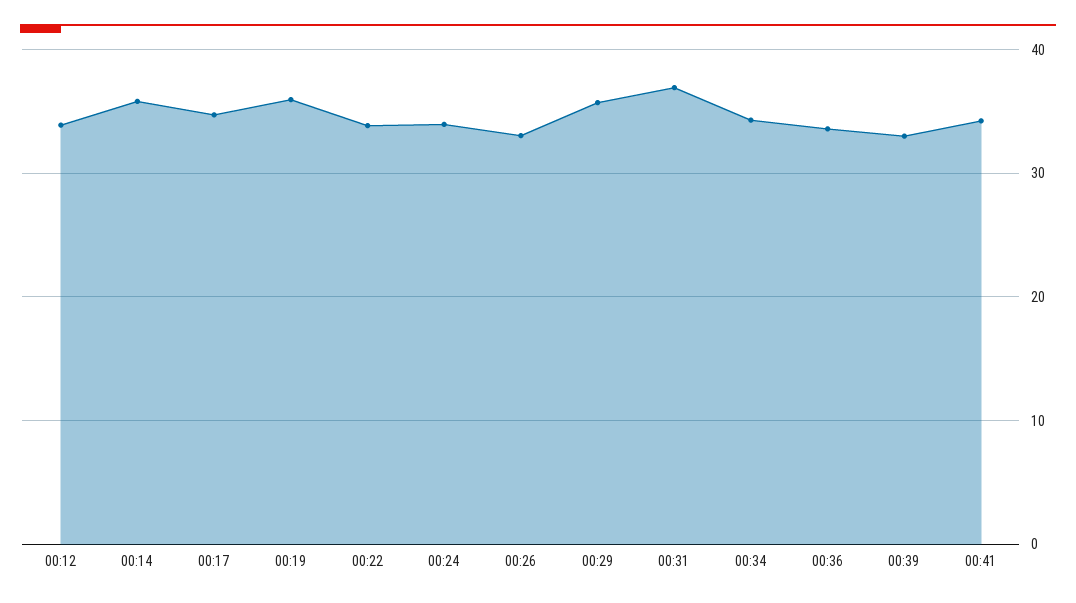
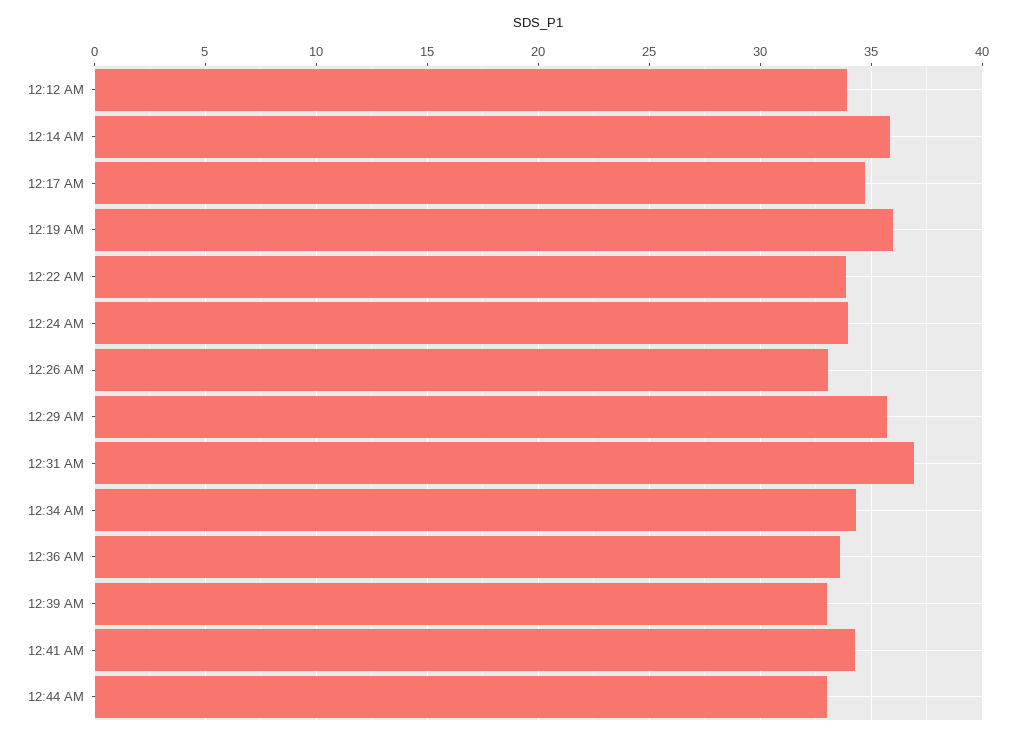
12:44 AM: none -> 33

